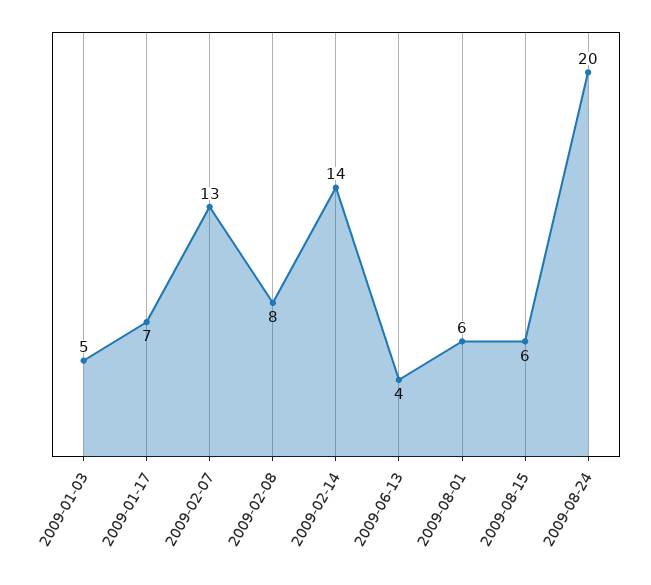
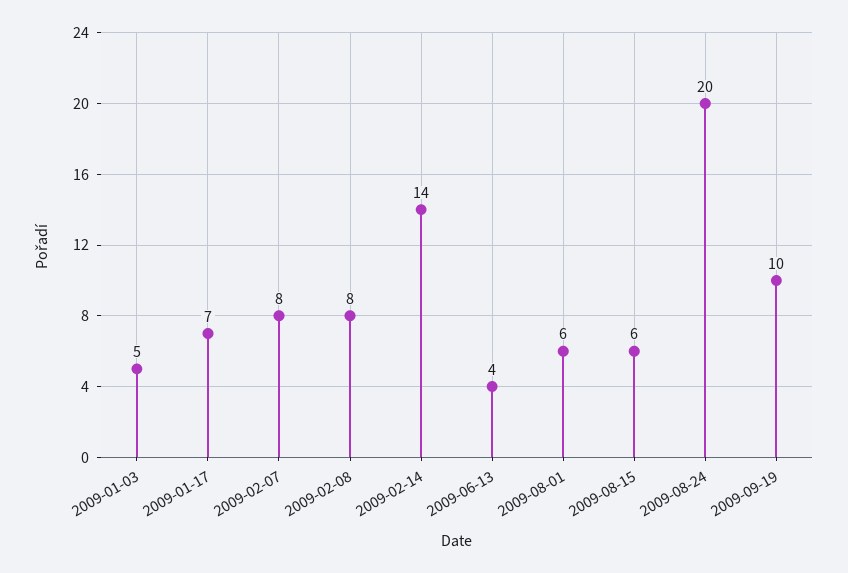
2009-02-07: 13 -> 8
2009-09-19: none -> 10

